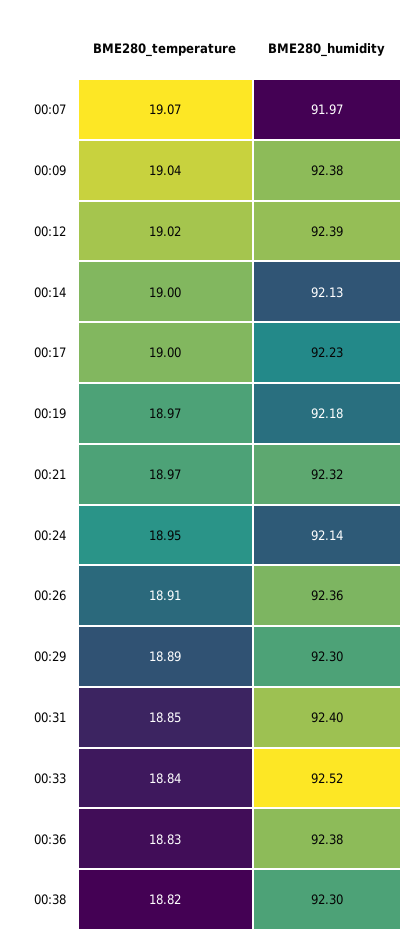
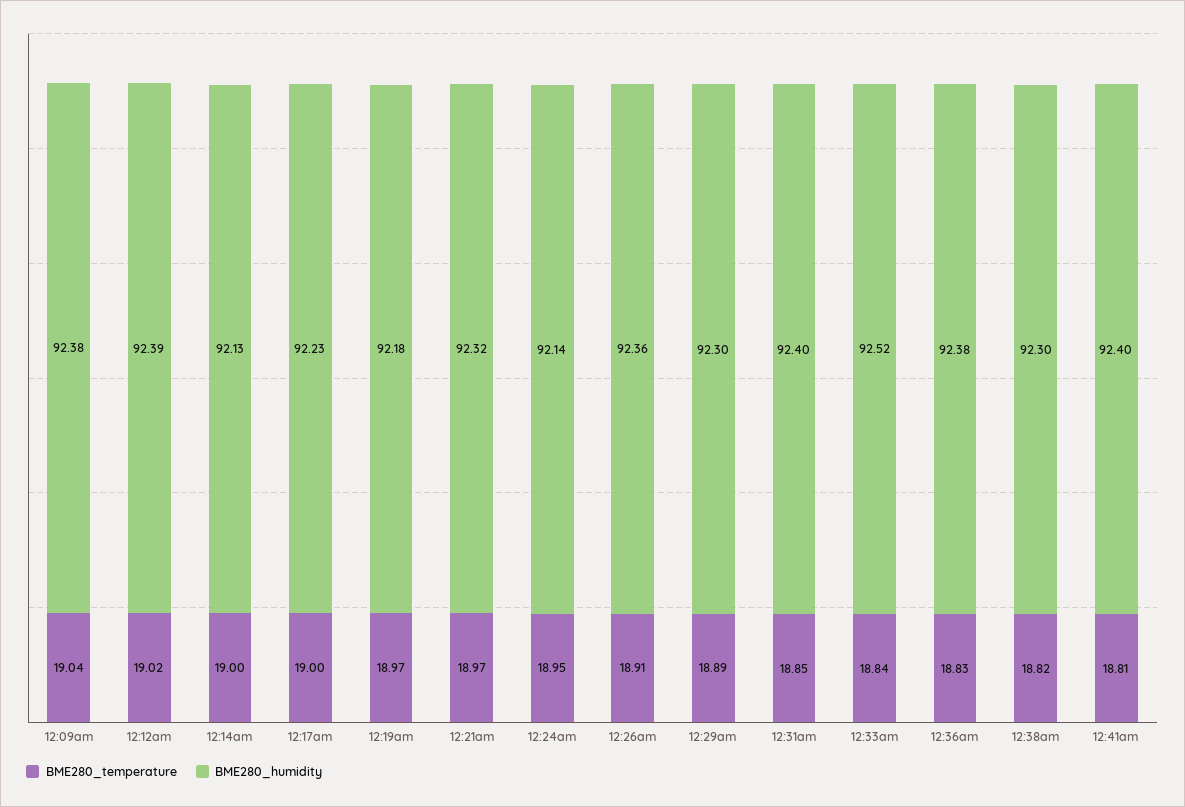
BME280_temperature, 00:07: 19.07 -> none
BME280_humidity, 00:07: 91.97 -> none
BME280_temperature, 12:41am: none -> 18.81
BME280_humidity, 12:41am: none -> 92.4

